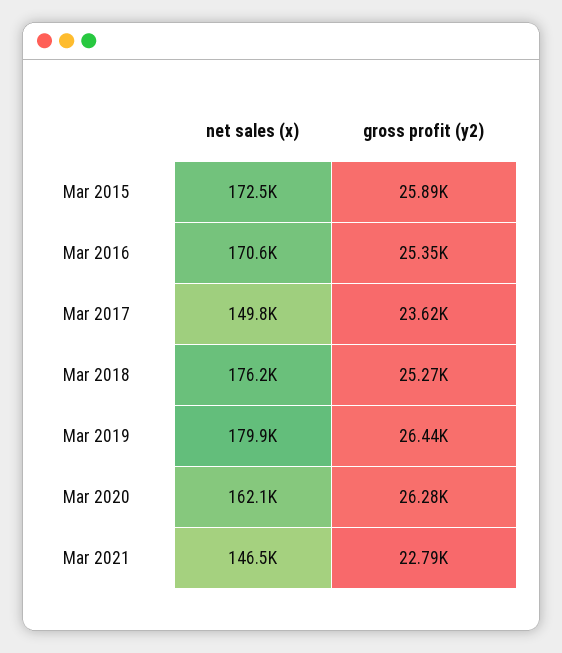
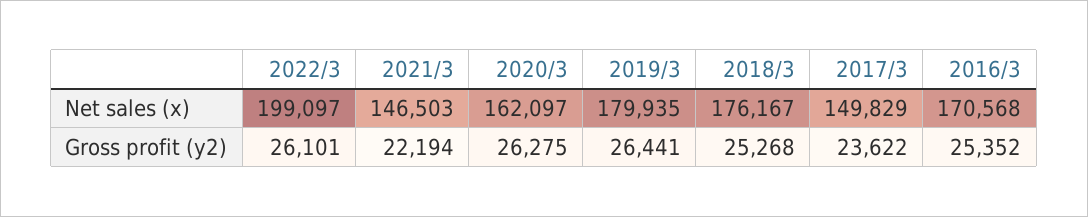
net sales (x), Mar 2015: 172500 -> none
gross profit (y2), Mar 2015: 25890 -> none
gross profit (y2), Mar 2021: 22790 -> 22194
net sales (x), 2022/3: none -> 199097
gross profit (y2), 2022/3: none -> 26101

